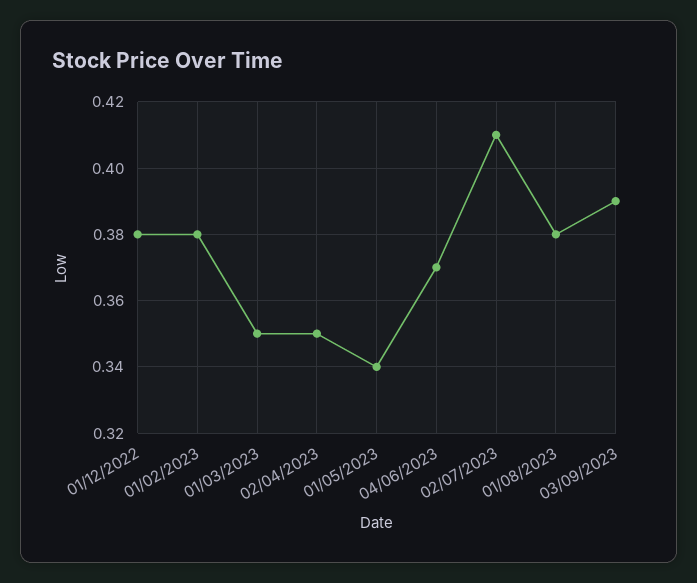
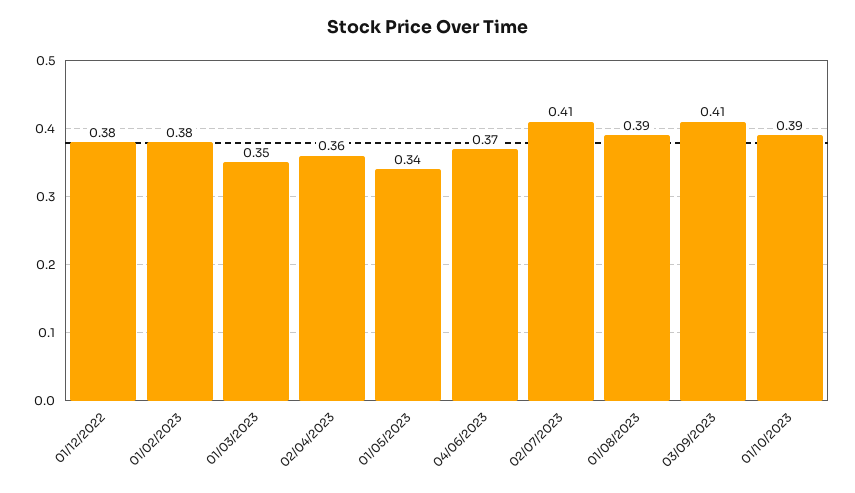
02/04/2023: 0.35 -> 0.36
01/08/2023: 0.38 -> 0.39
03/09/2023: 0.39 -> 0.41
01/10/2023: none -> 0.39

